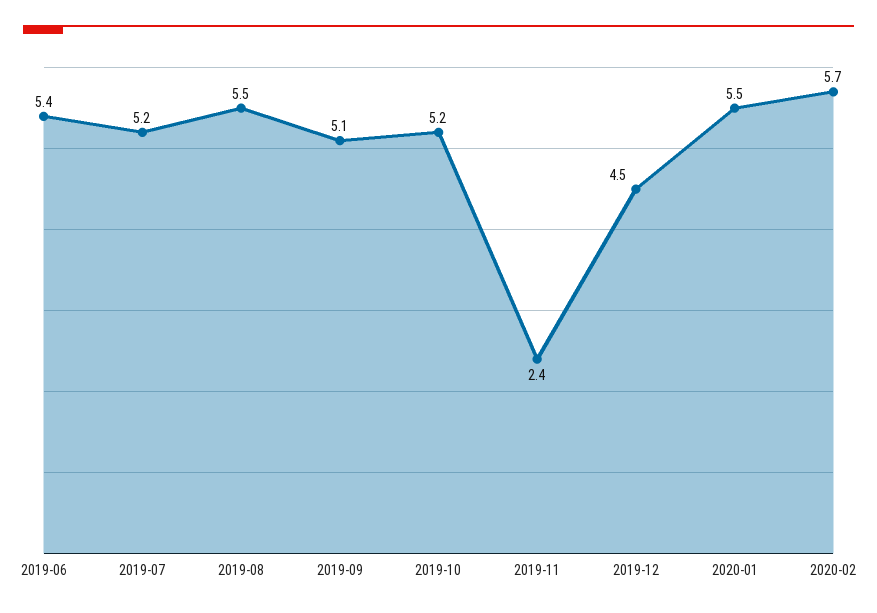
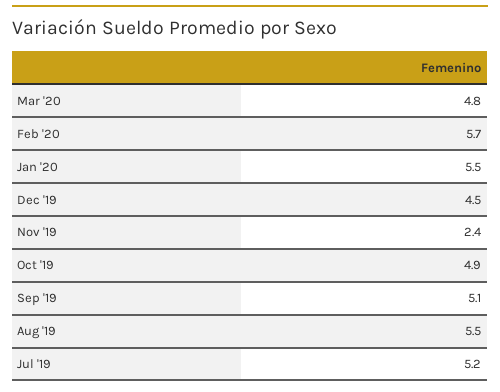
2019-06: 5.4 -> none
2019-10: 5.2 -> 4.9
Mar '20: none -> 4.8

